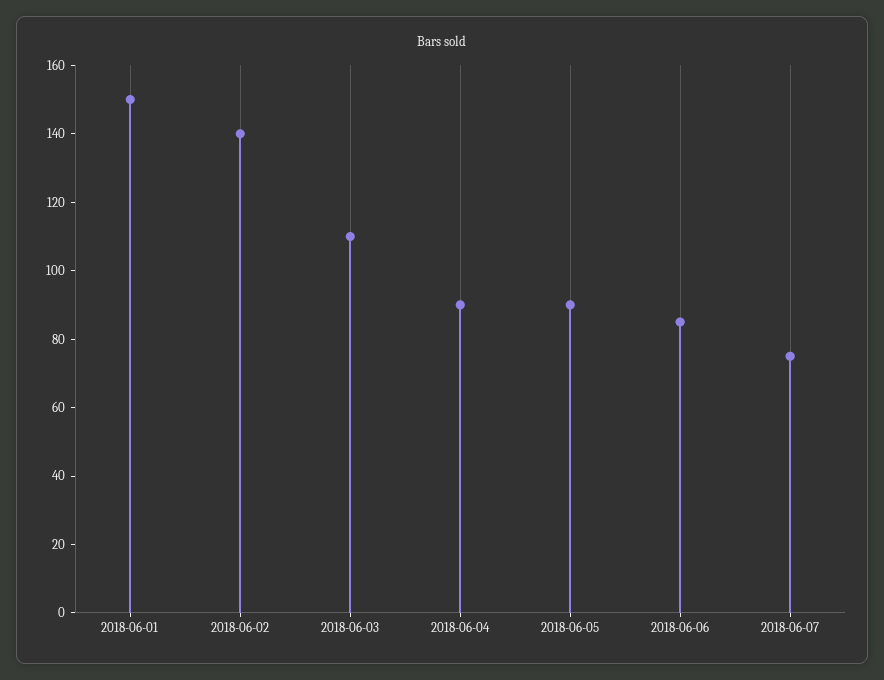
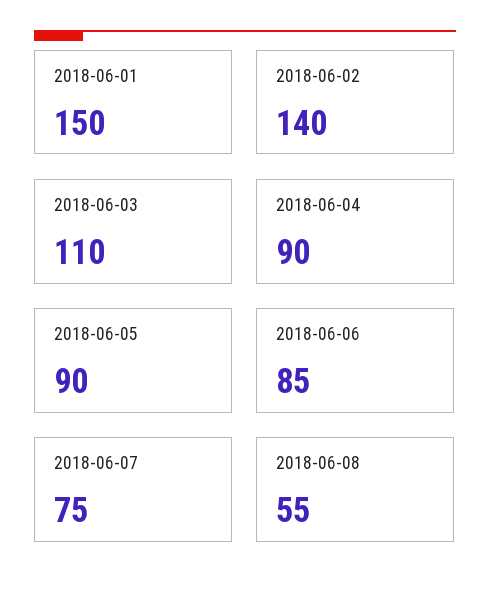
2018-06-08: none -> 55

